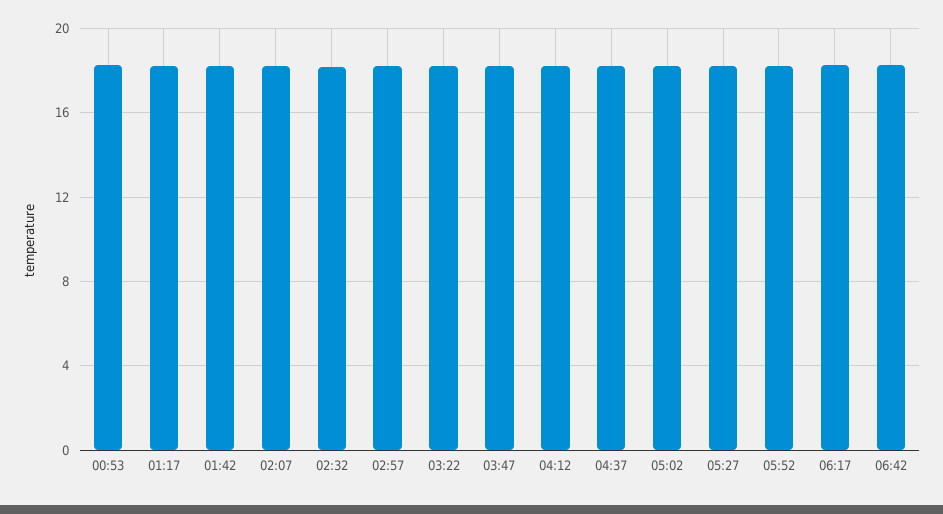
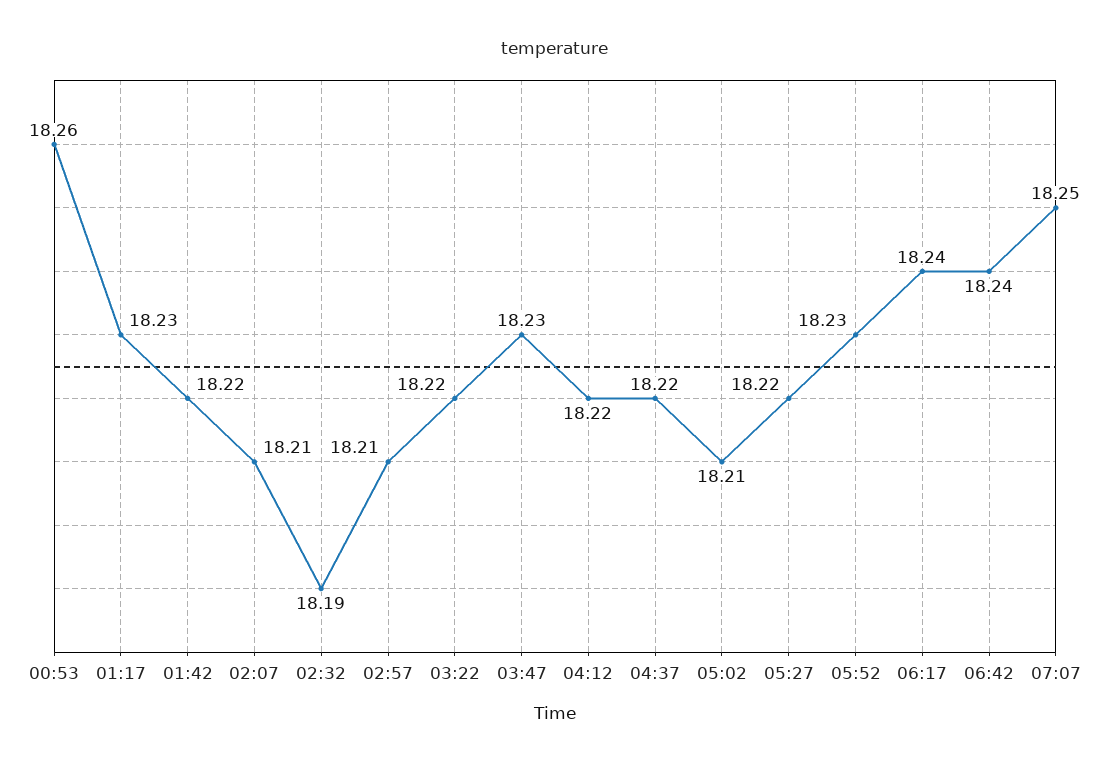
07:07: none -> 18.25

